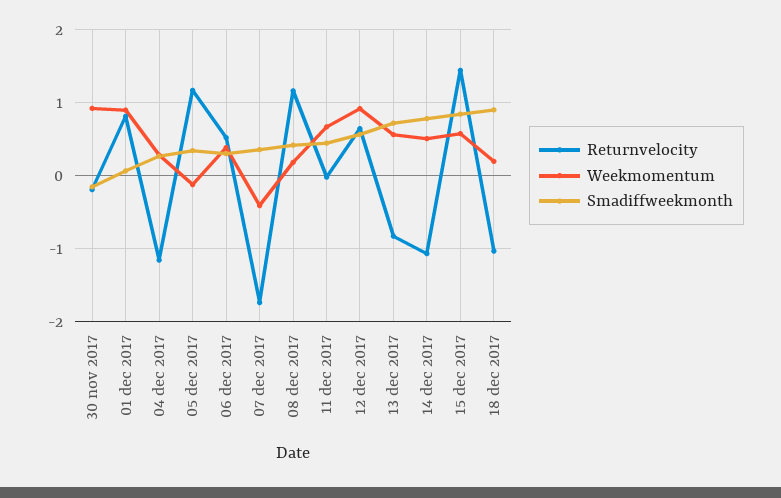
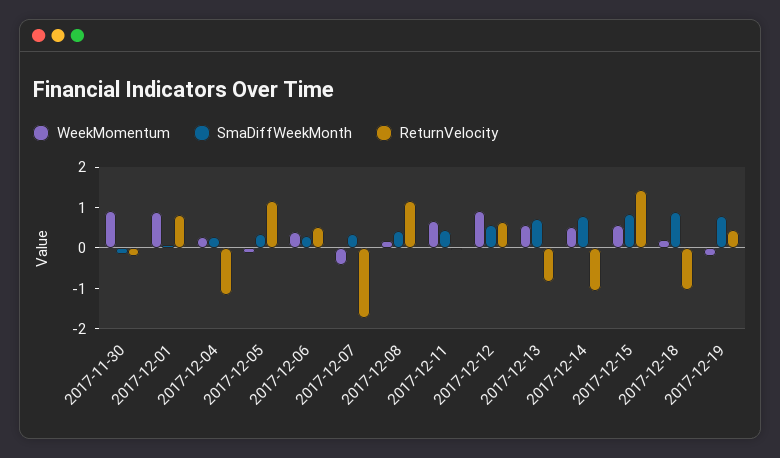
Weekmomentum, 2017-12-19: none -> -0.2
Smadiffweekmonth, 2017-12-19: none -> 0.8
Returnvelocity, 2017-12-19: none -> 0.4

